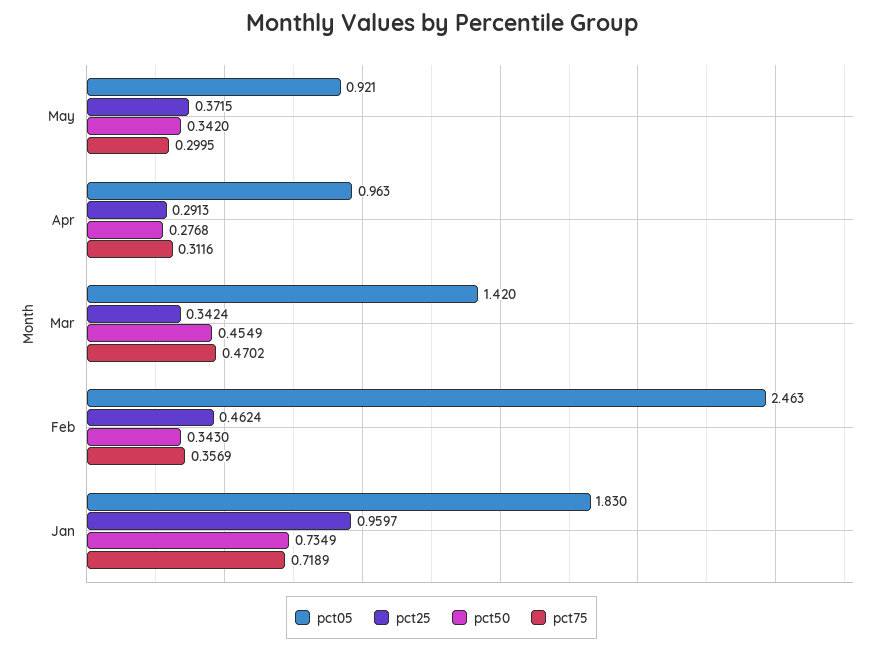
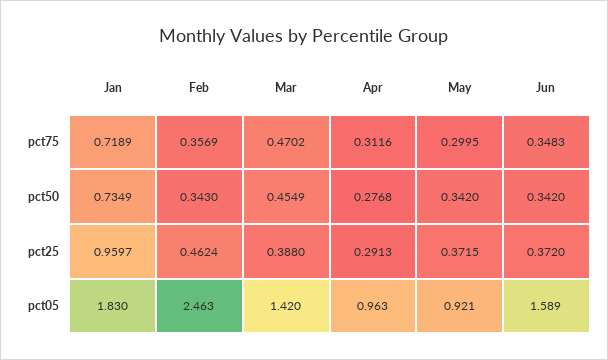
pct25, Mar: 0.3424 -> 0.388
pct75, Jun: none -> 0.3483
pct50, Jun: none -> 0.342
pct25, Jun: none -> 0.372
pct05, Jun: none -> 1.589

